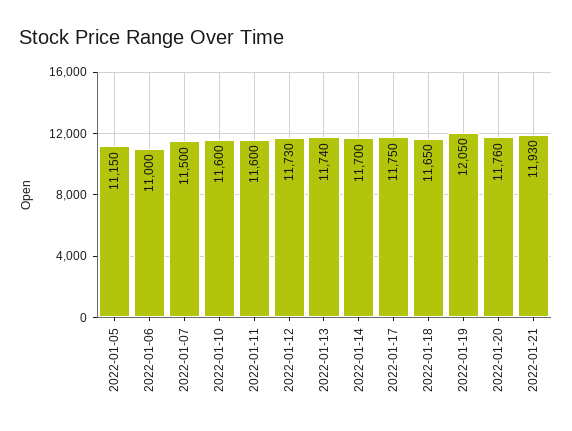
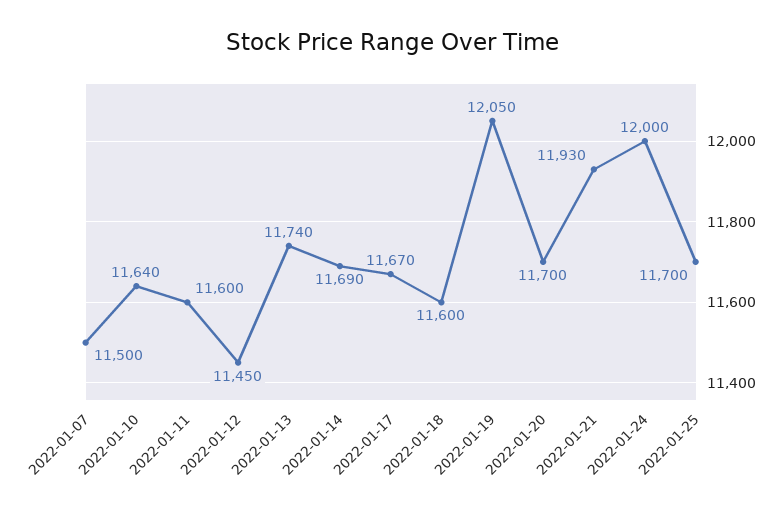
2022-01-05: 11150 -> none
2022-01-06: 11000 -> none
2022-01-10: 11600 -> 11640
2022-01-12: 11730 -> 11450
2022-01-14: 11700 -> 11690
2022-01-17: 11750 -> 11670
2022-01-18: 11650 -> 11600
2022-01-20: 11760 -> 11700
2022-01-24: none -> 12000
2022-01-25: none -> 11700

